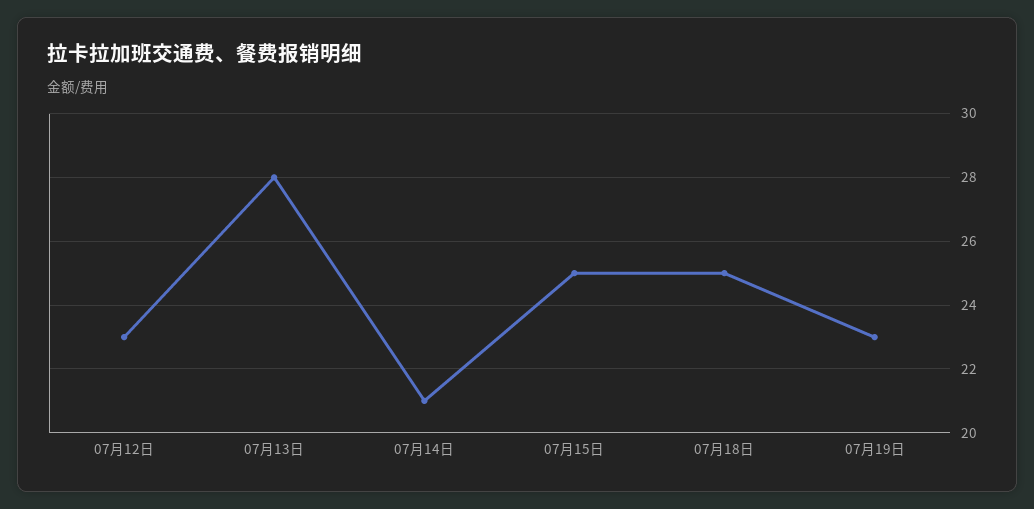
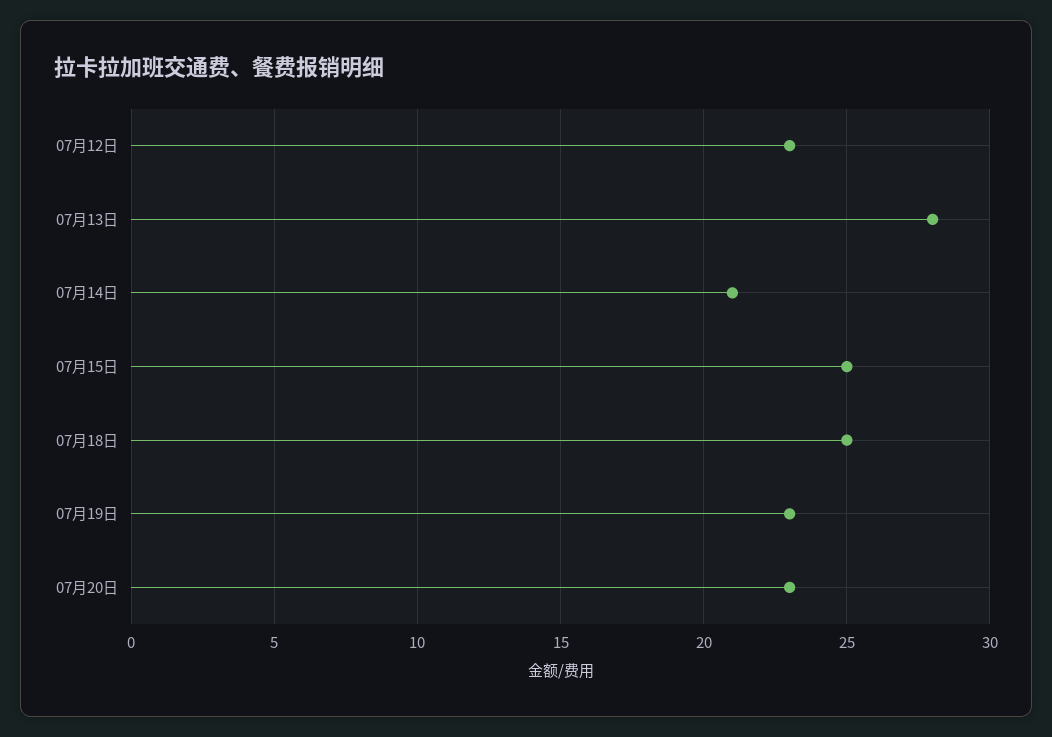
07月20日: none -> 23

